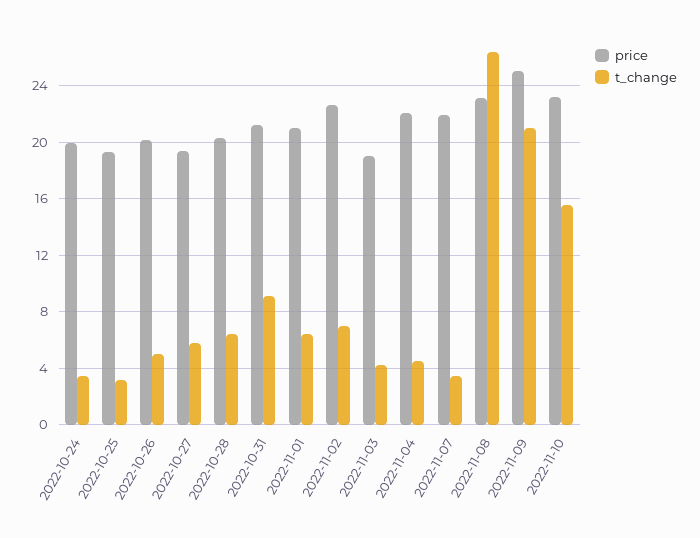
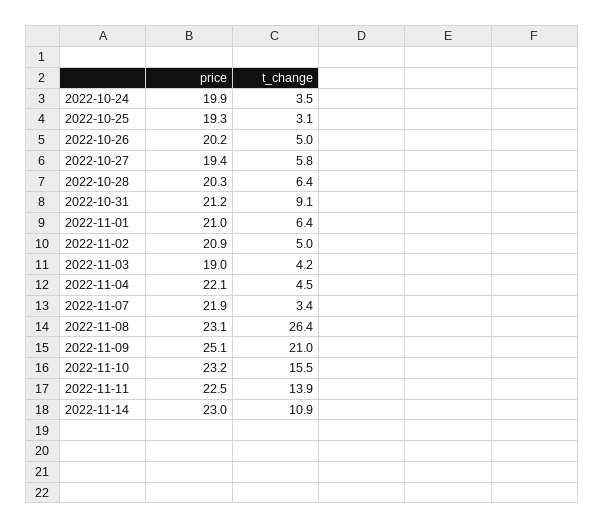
price, 2022-11-02: 22.5 -> 20.9
t_change, 2022-11-02: 7 -> 5
price, 2022-11-11: none -> 22.5
t_change, 2022-11-11: none -> 13.9
price, 2022-11-14: none -> 23
t_change, 2022-11-14: none -> 10.9

